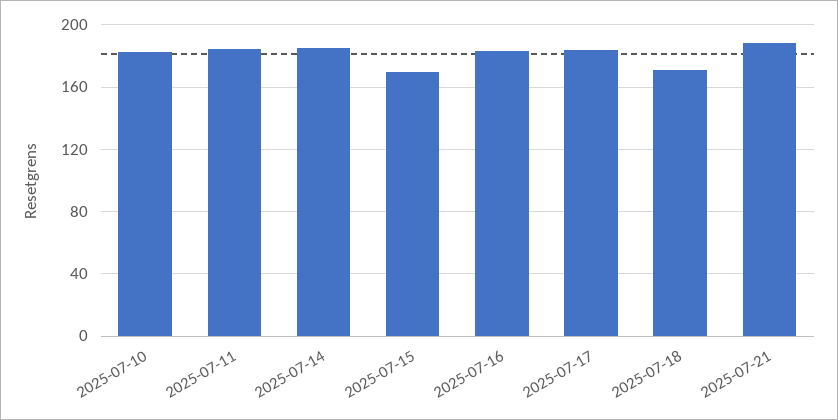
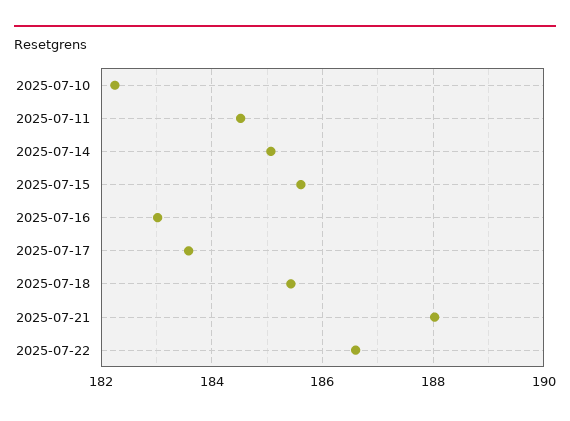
2025-07-15: 170 -> 185.6
2025-07-18: 170 -> 185.4
2025-07-22: none -> 186.6

